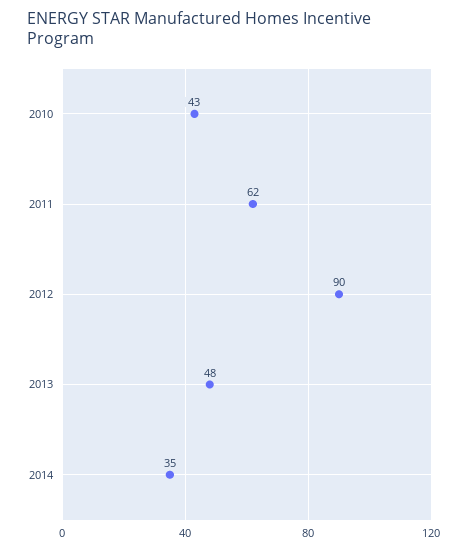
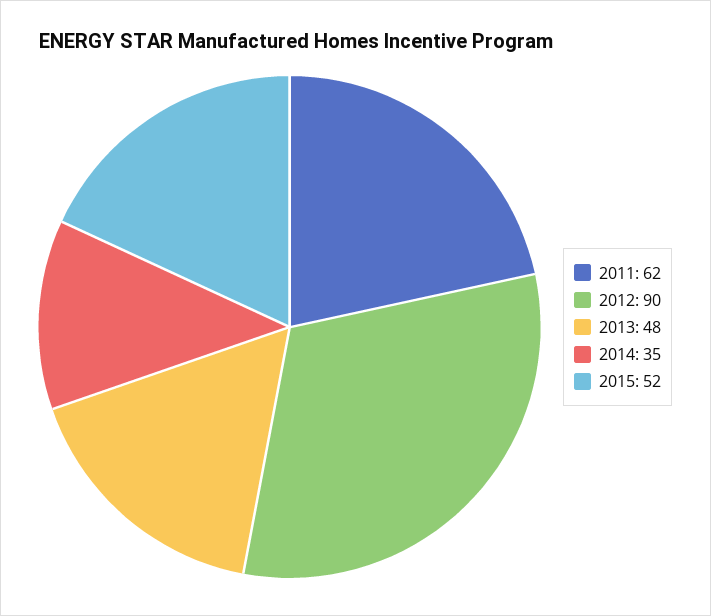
2010: 43 -> none
2015: none -> 52

